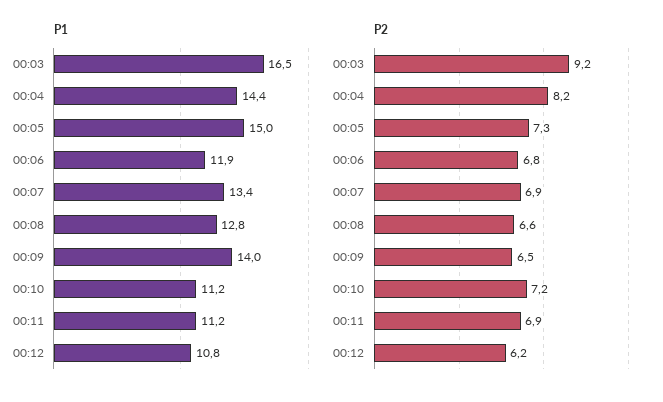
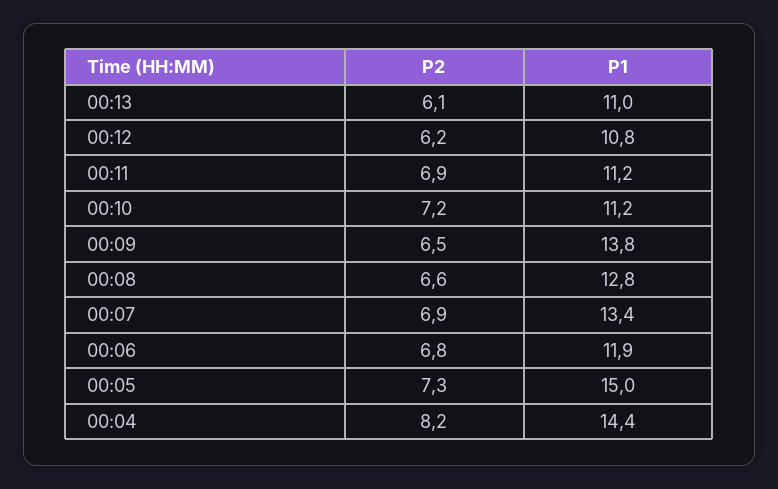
P1, 00:03: 16.5 -> none
P1, 00:09: 14 -> 13.8
P2, 00:03: 9.2 -> none
P2, 00:13: none -> 6.1
P1, 00:13: none -> 11

